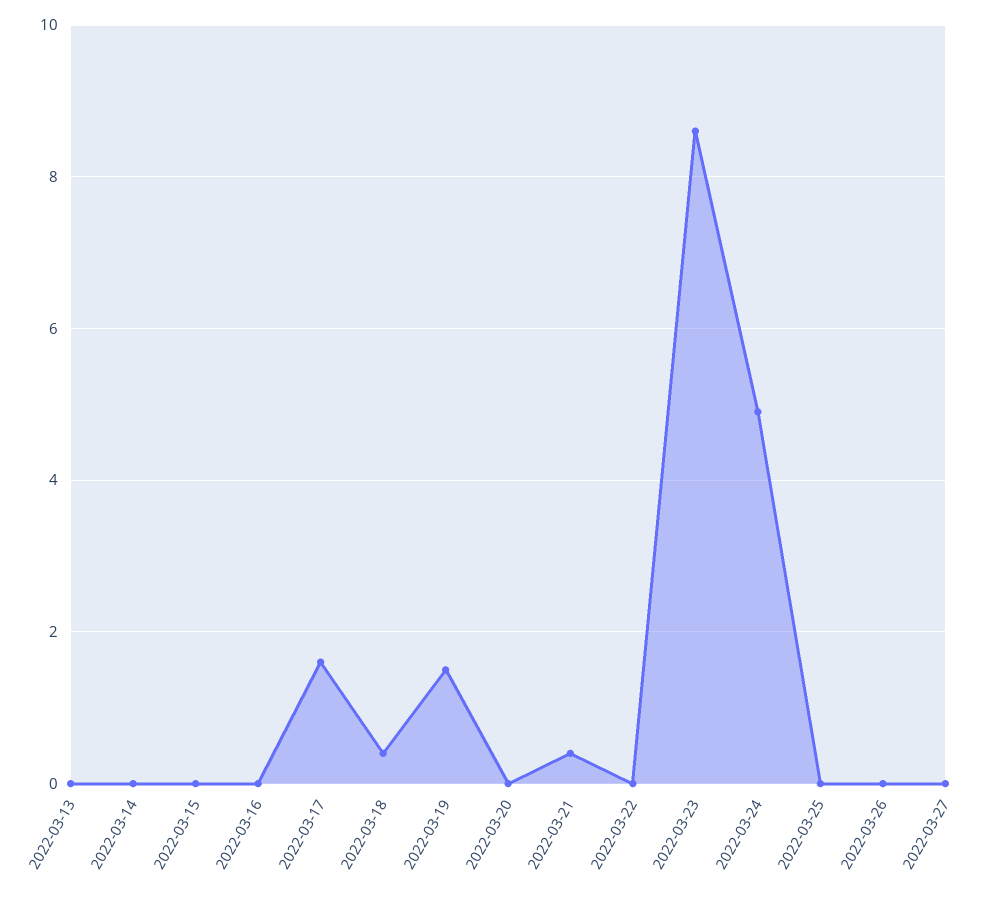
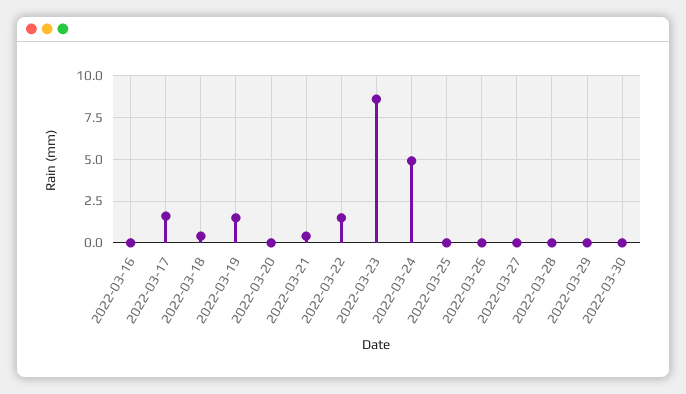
2022-03-13: 0 -> none
2022-03-14: 0 -> none
2022-03-15: 0 -> none
2022-03-22: 0 -> 1.5
2022-03-28: none -> 0
2022-03-29: none -> 0
2022-03-30: none -> 0

